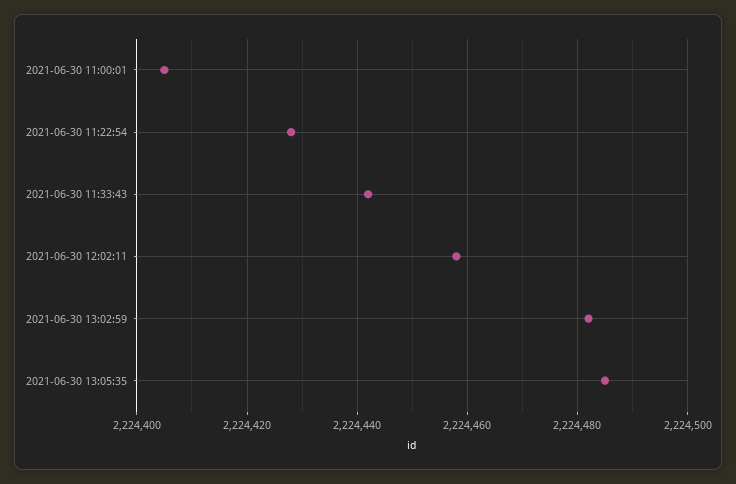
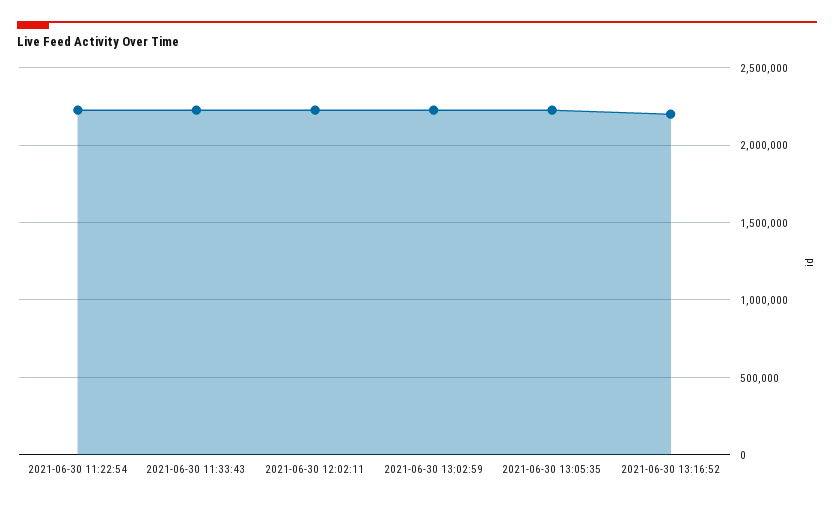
2021-06-30 11:00:01: 2224405 -> none
2021-06-30 13:16:52: none -> 2200000

